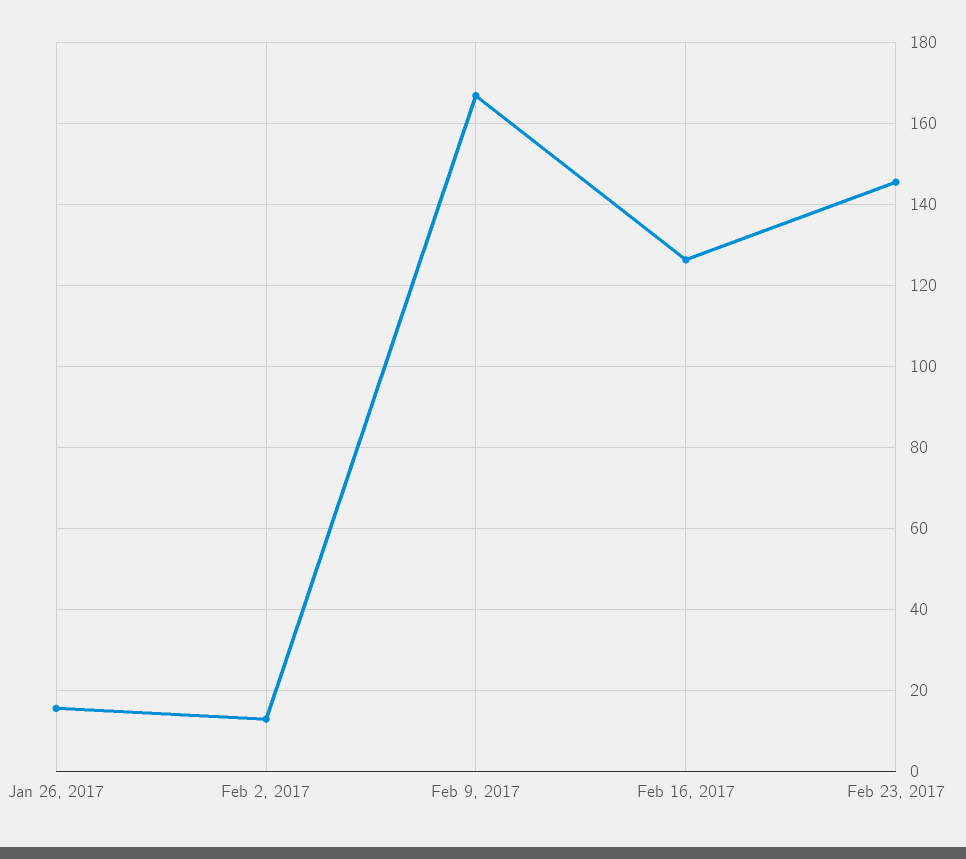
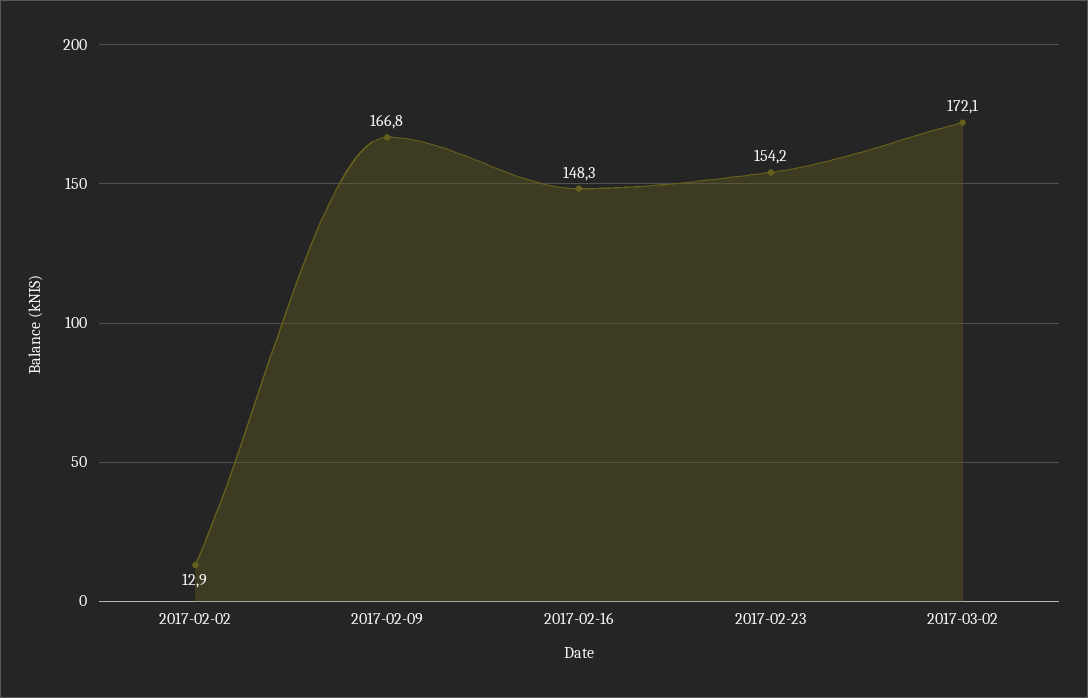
Jan 26, 2017: 16 -> none
Feb 16, 2017: 126 -> 148.3
Feb 23, 2017: 146 -> 154.2
2017-03-02: none -> 172.1

